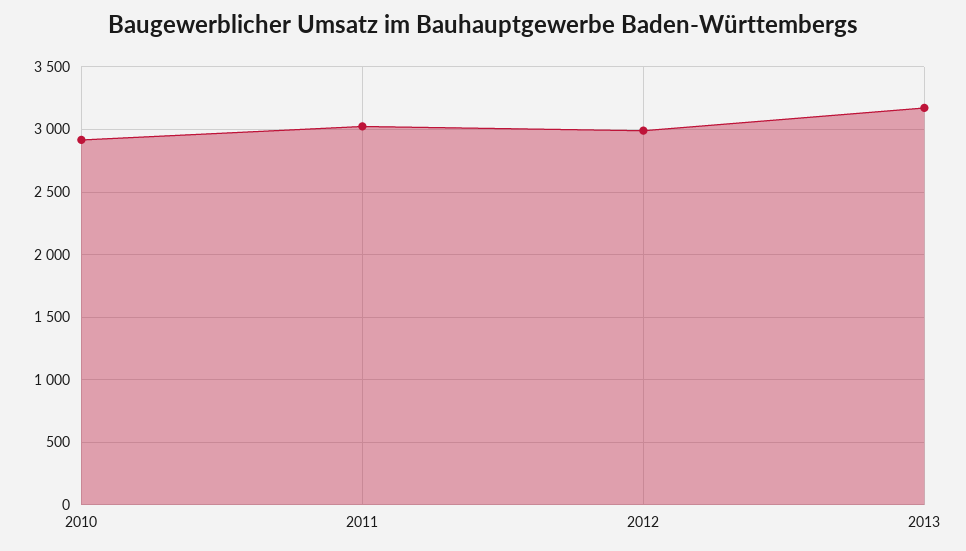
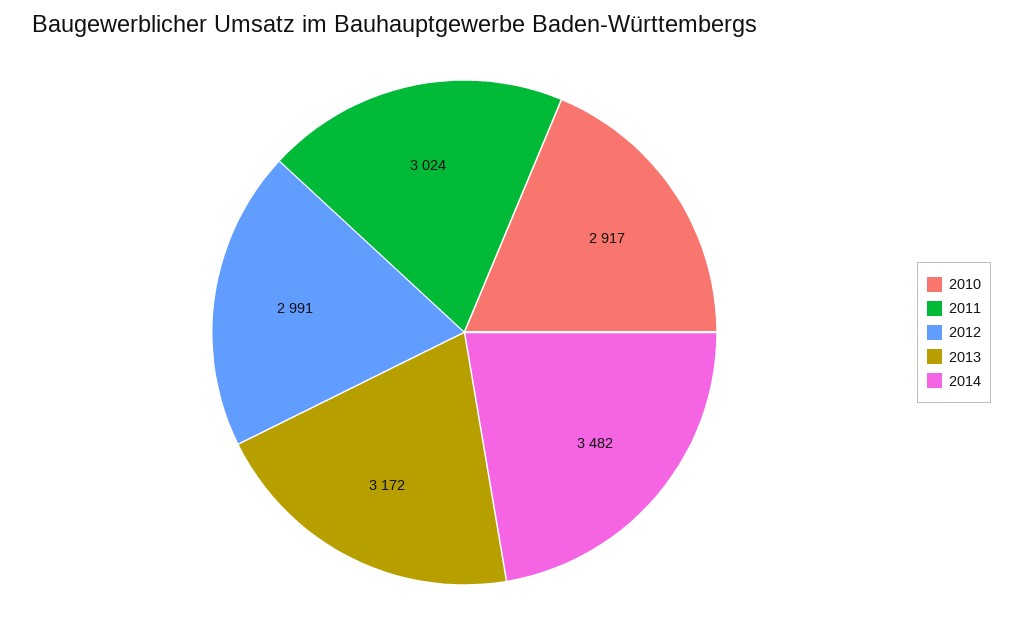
2014: none -> 3482

